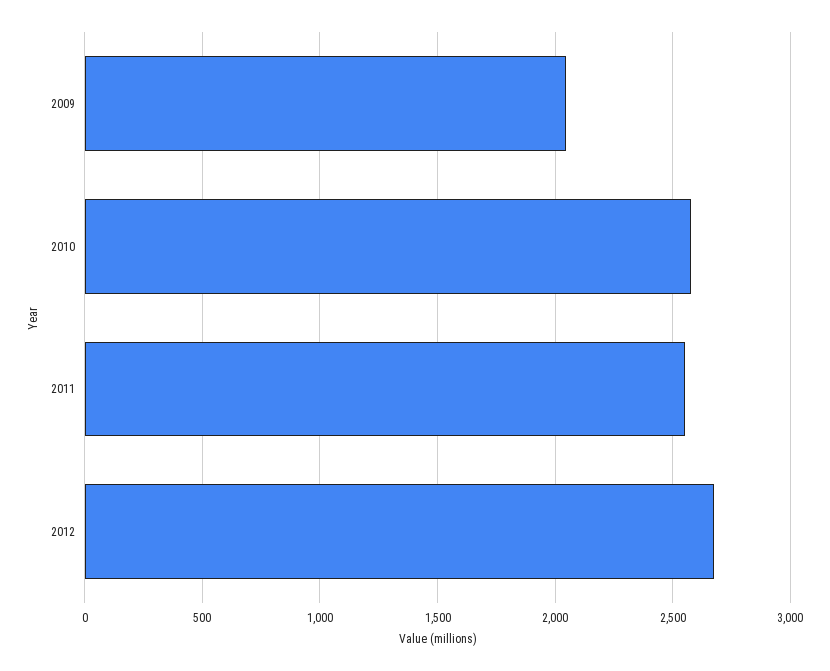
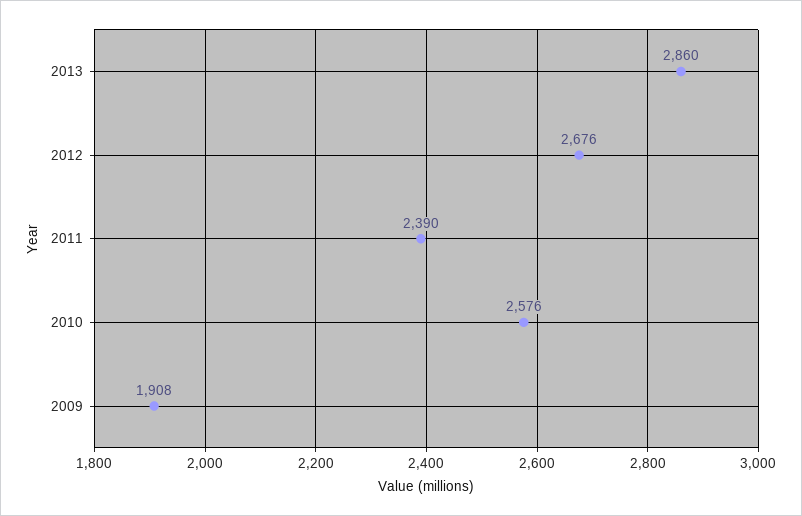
2009: 2050 -> 1908
2011: 2550 -> 2390
2013: none -> 2860

